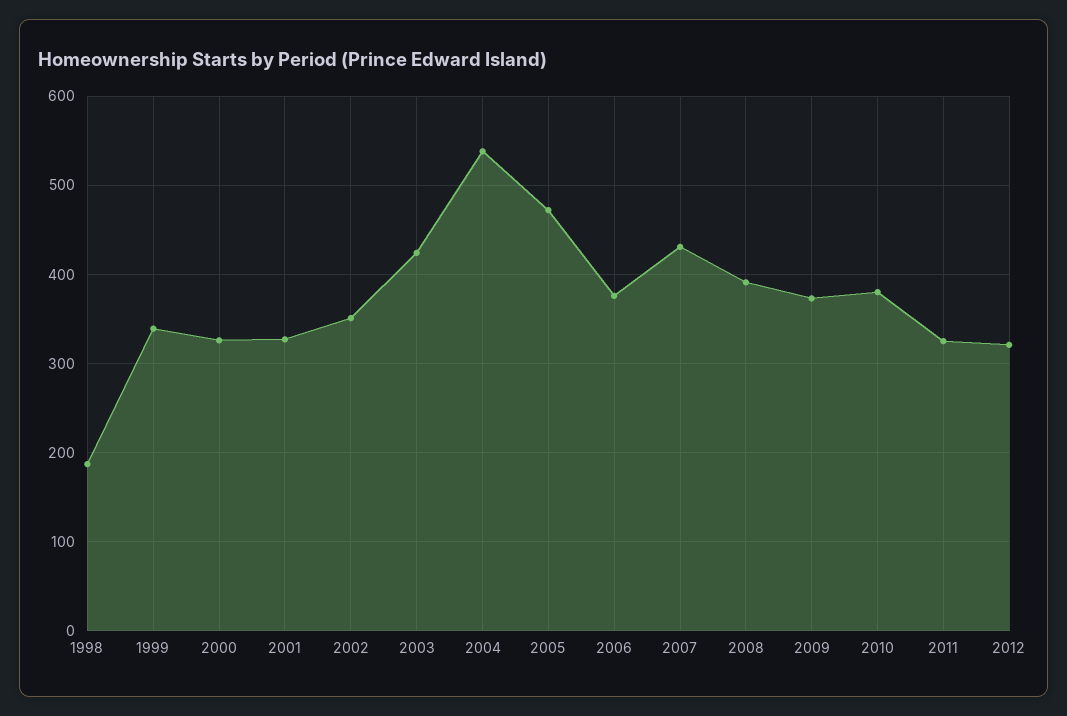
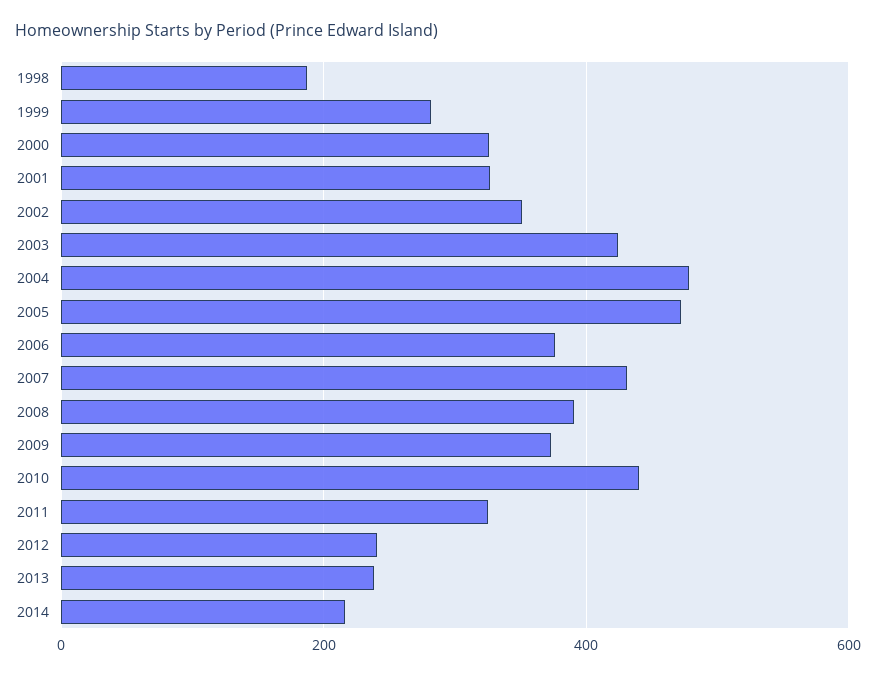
1999: 340 -> 280
2004: 540 -> 480
2010: 380 -> 440
2012: 320 -> 240
2013: none -> 240
2014: none -> 220

